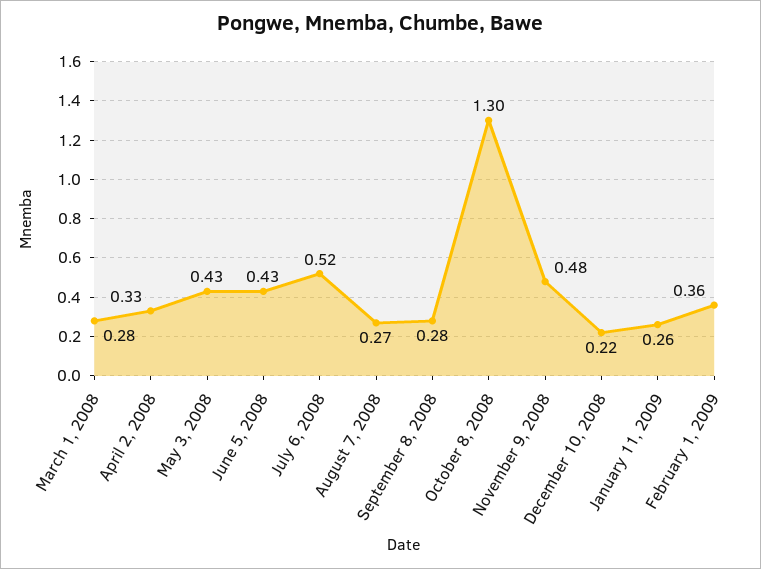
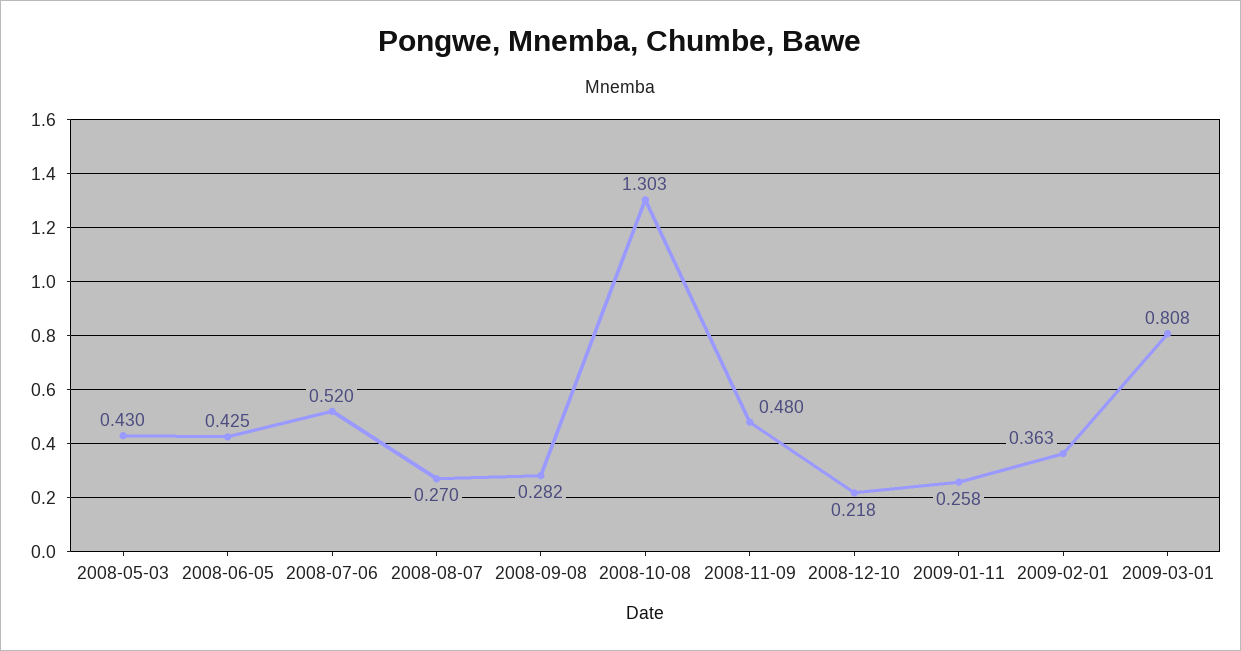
March 1, 2008: 0.28 -> none
April 2, 2008: 0.33 -> none
2009-03-01: none -> 0.808

